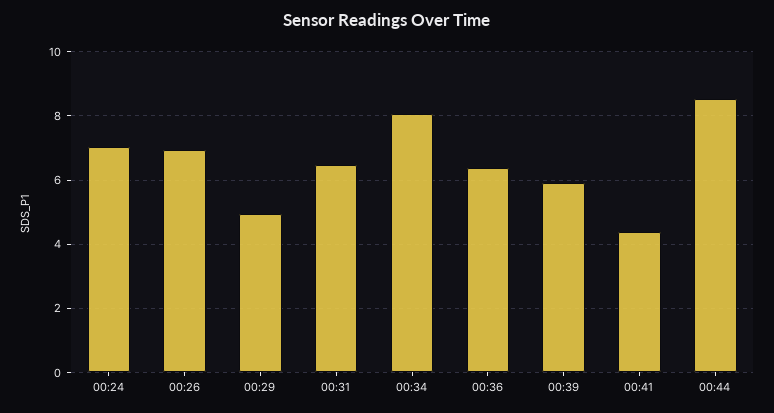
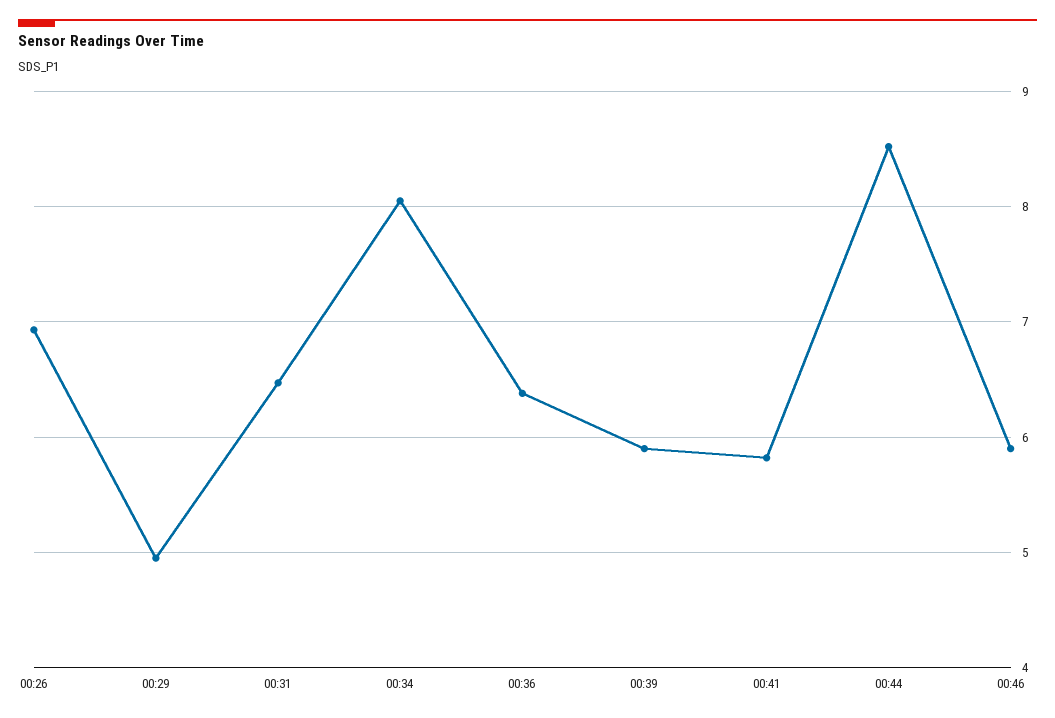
00:24: 7 -> none
00:41: 4.4 -> 5.8
00:46: none -> 5.9

